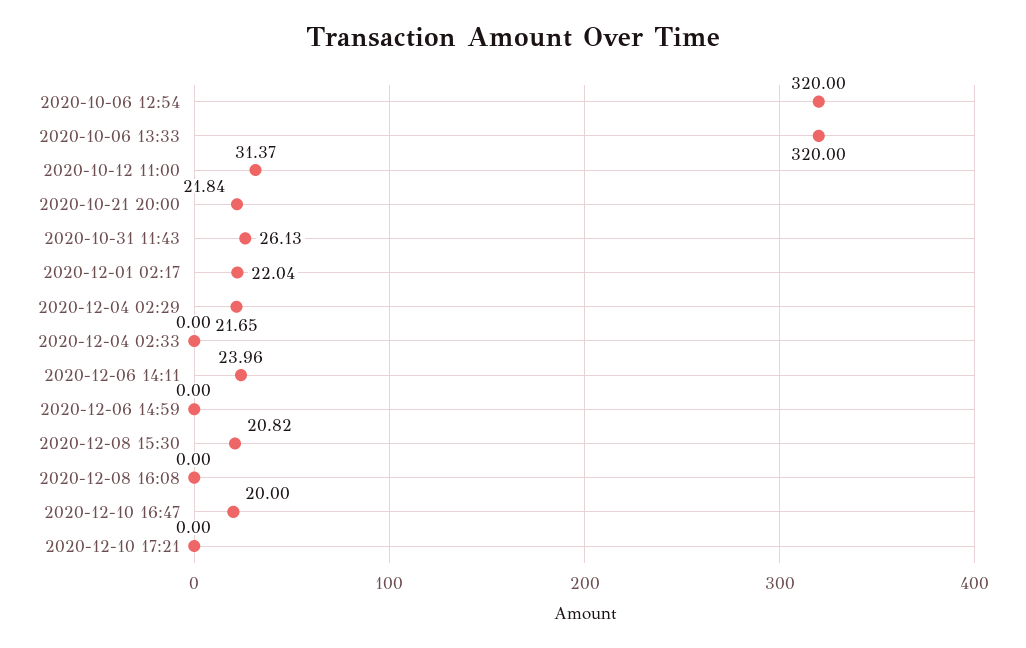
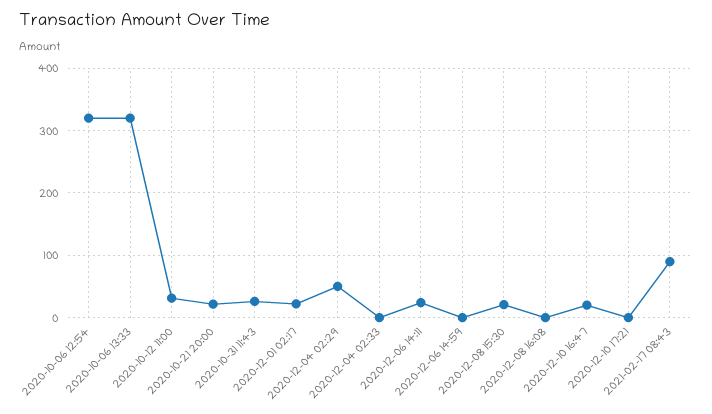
2020-12-04 02:29: 21.65 -> 50
2021-02-17 08:43: none -> 90

